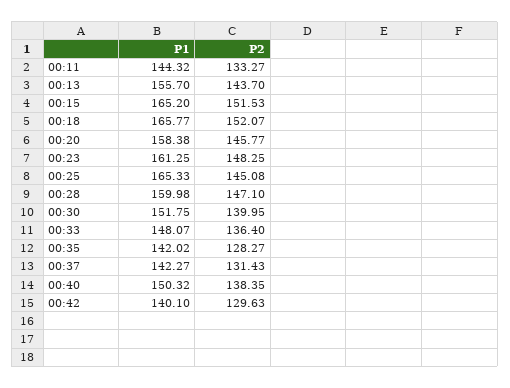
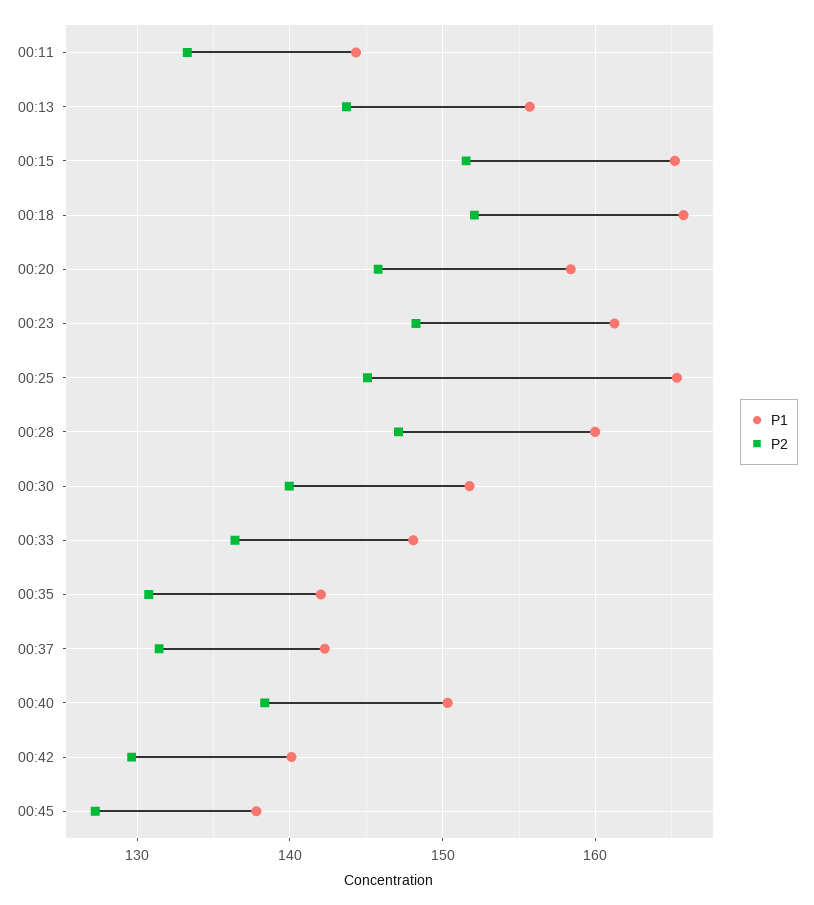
P2, 00:35: 128.27 -> 131
P1, 00:45: none -> 138
P2, 00:45: none -> 127

